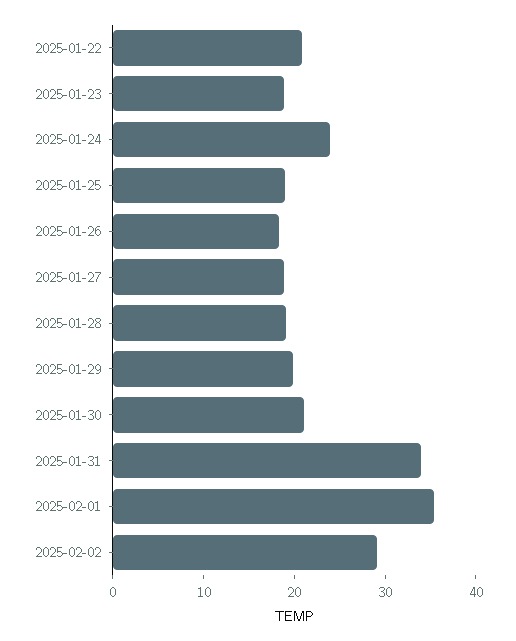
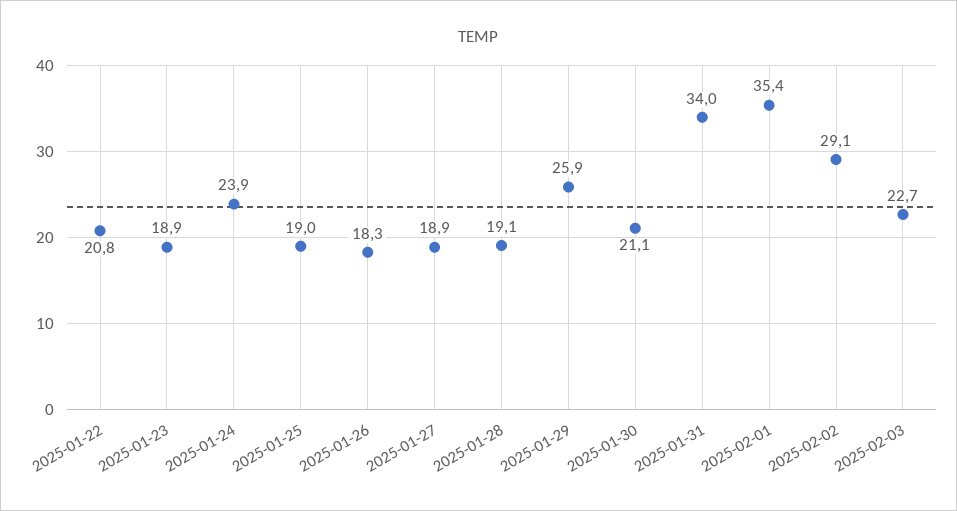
2025-01-29: 20 -> 25.9
2025-02-03: none -> 22.7

